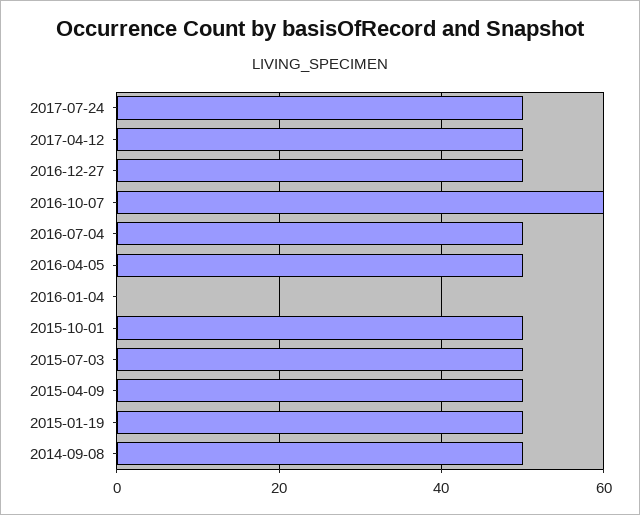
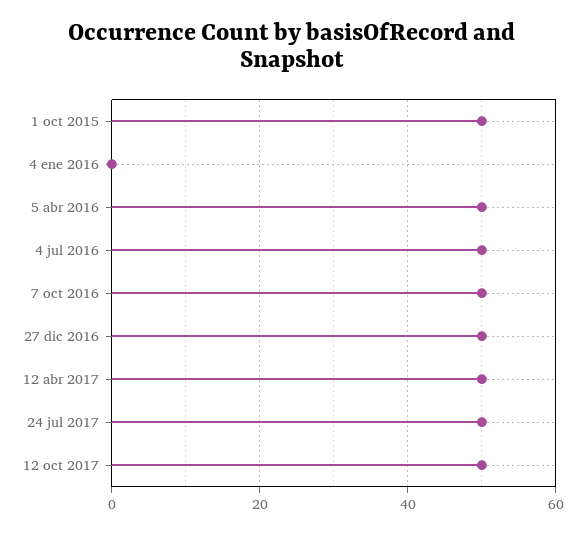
2016-10-07: 60 -> 50
2015-07-03: 50 -> none
2015-04-09: 50 -> none
2015-01-19: 50 -> none
2014-09-08: 50 -> none
12 oct 2017: none -> 50

